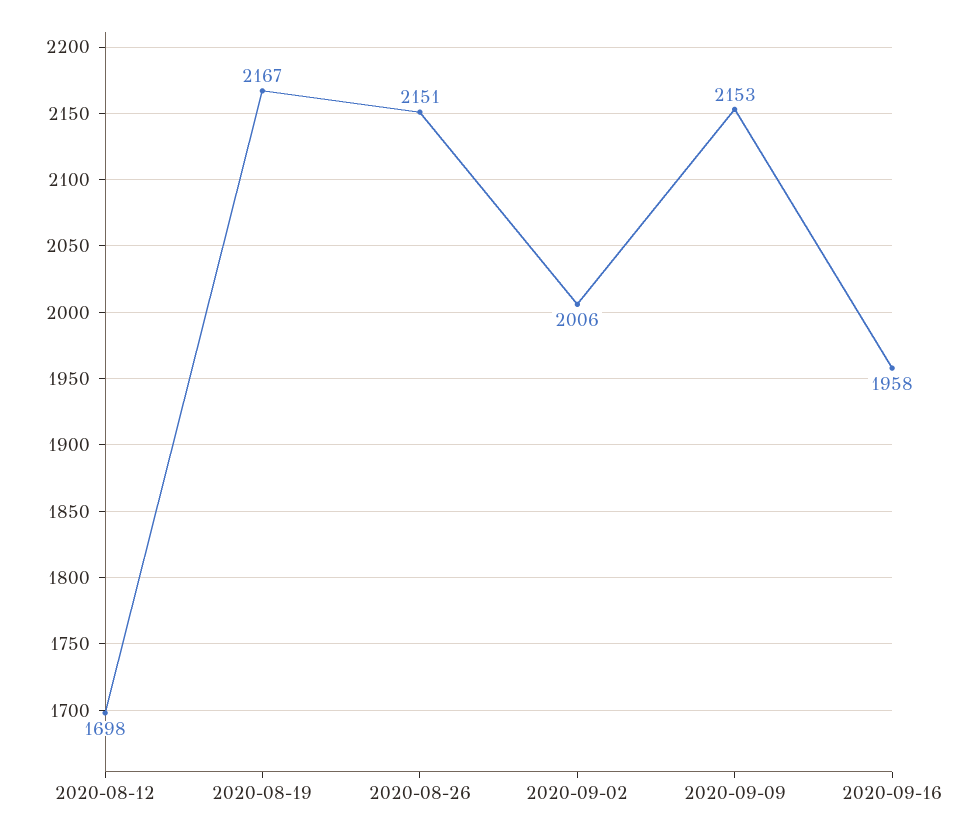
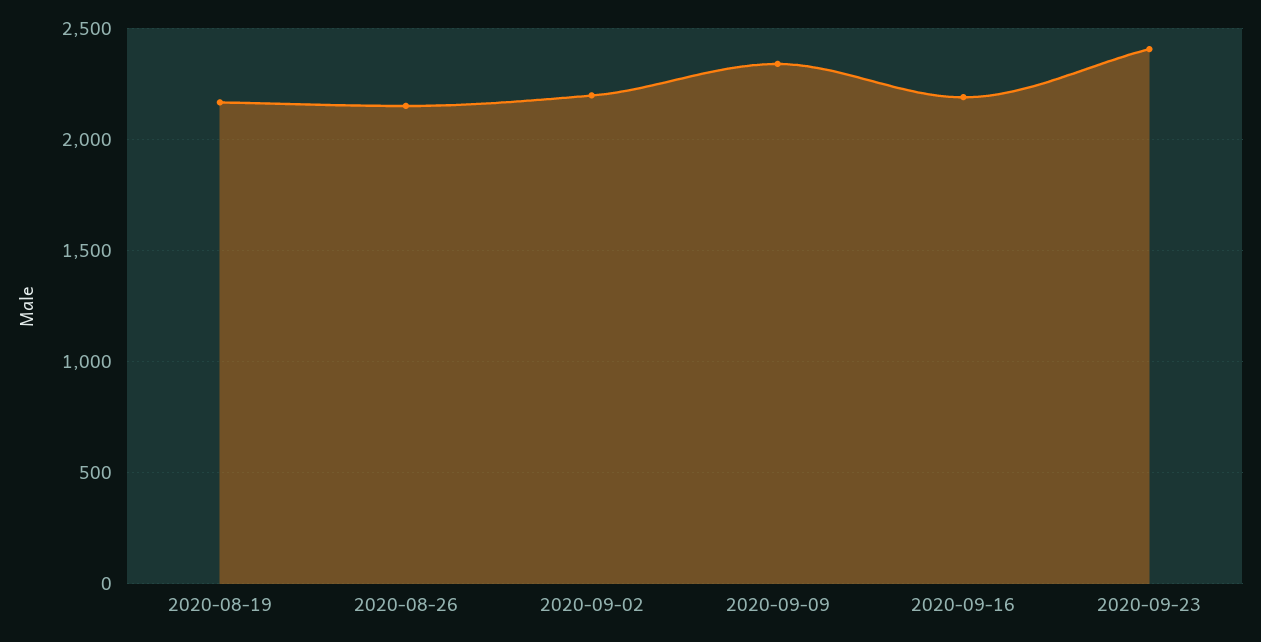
2020-08-12: 1698 -> none
2020-09-02: 2006 -> 2200
2020-09-09: 2153 -> 2350
2020-09-16: 1958 -> 2200
2020-09-23: none -> 2400

